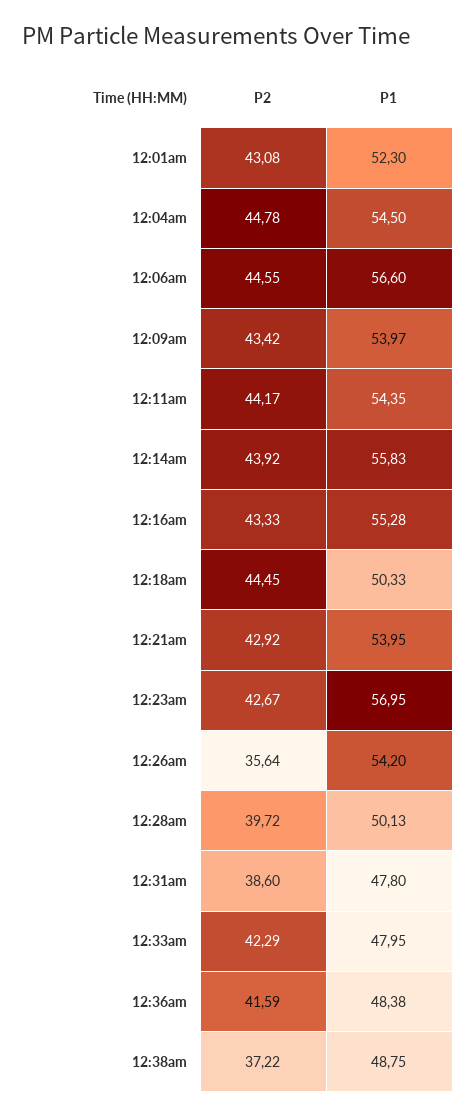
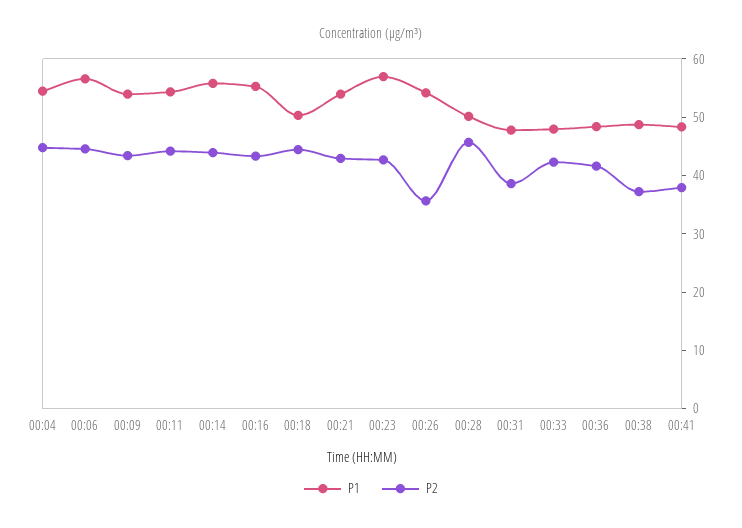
P2, 12:01am: 43.08 -> none
P1, 12:01am: 52.3 -> none
P2, 12:28am: 39.72 -> 46
P1, 00:41: none -> 48
P2, 00:41: none -> 38

